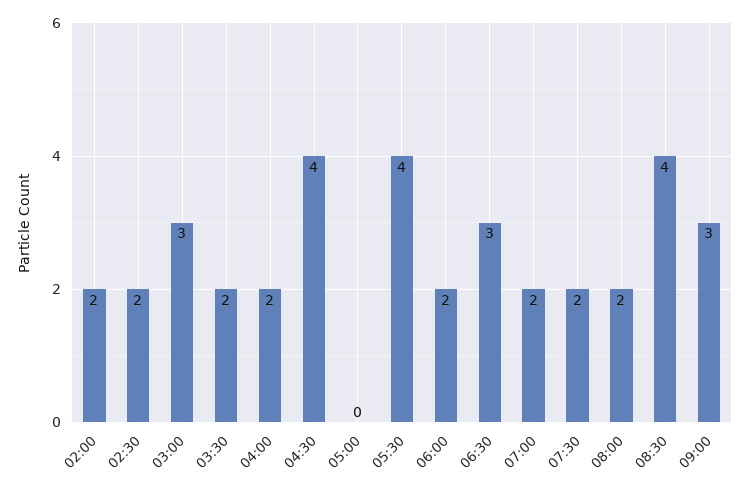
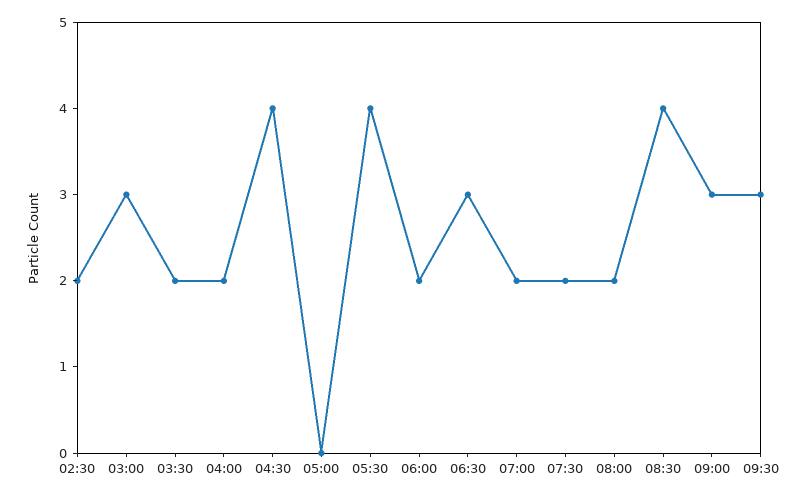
02:00: 2 -> none
09:30: none -> 3

